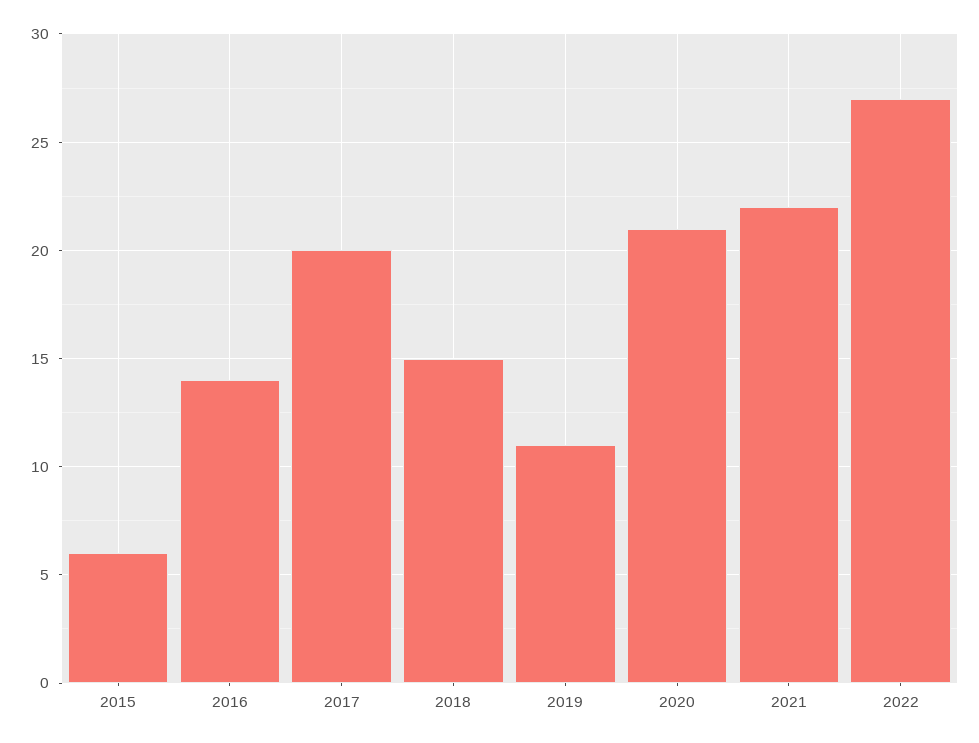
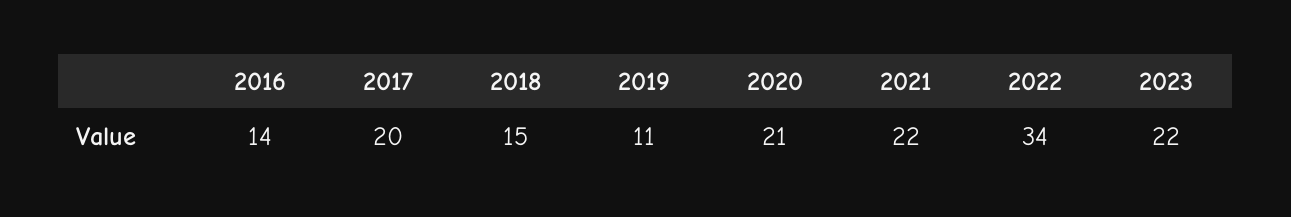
2015: 6 -> none
2022: 27 -> 34
2023: none -> 22

